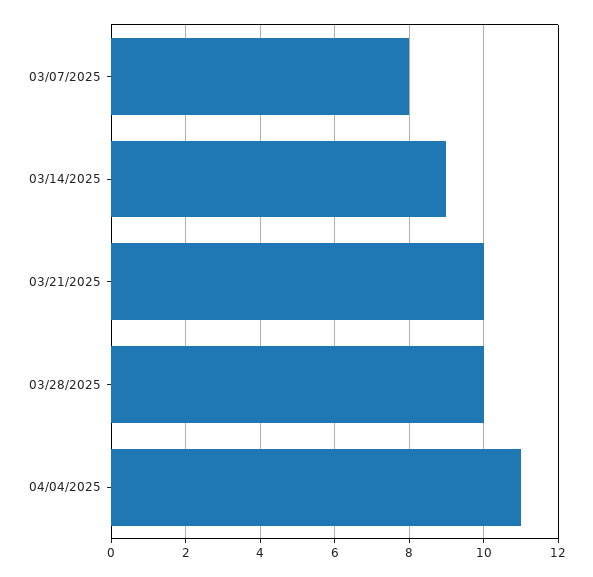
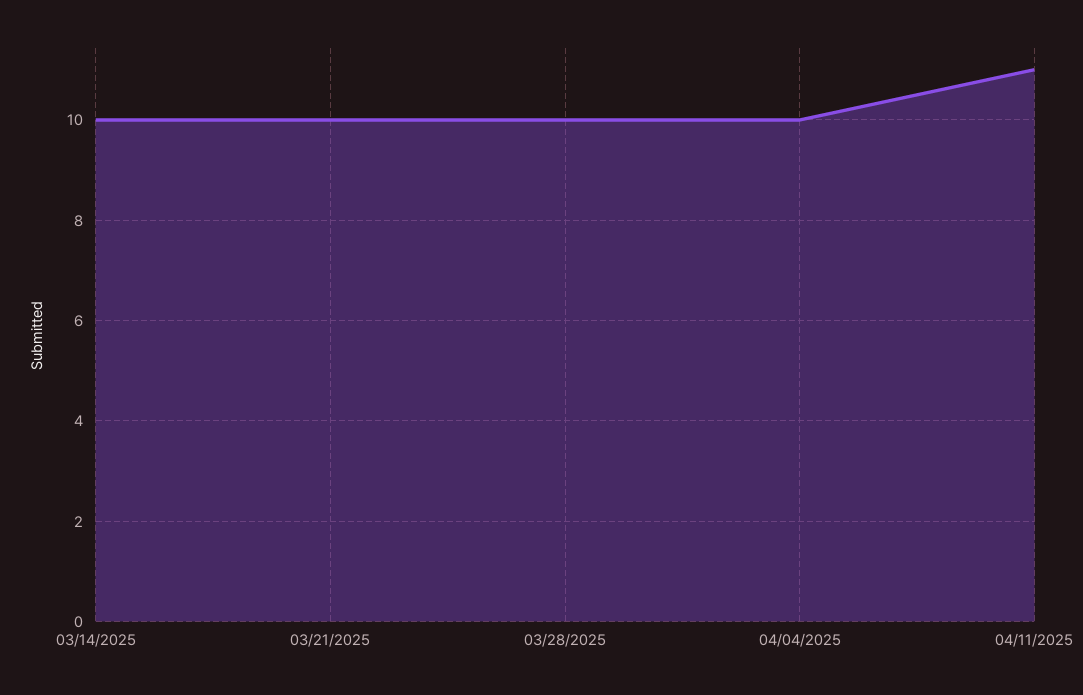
03/07/2025: 8 -> none
03/14/2025: 9 -> 10
04/04/2025: 11 -> 10
04/11/2025: none -> 11

